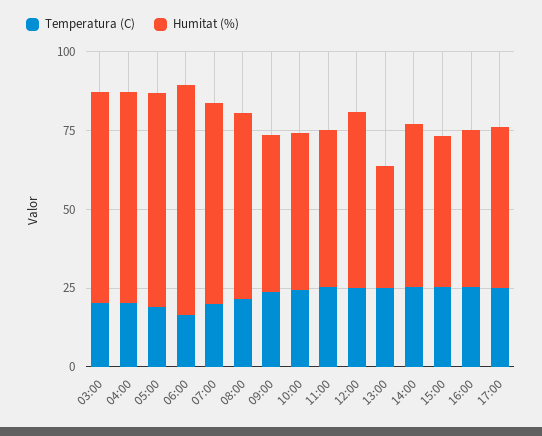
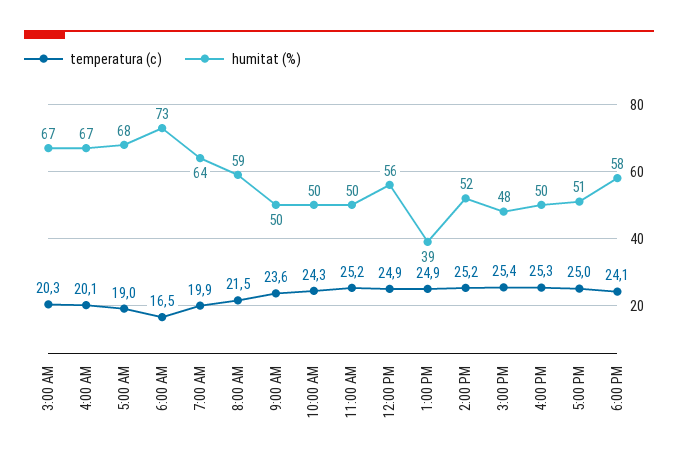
Temperatura (C), 6:00 PM: none -> 24.1
Humitat (%), 6:00 PM: none -> 58

